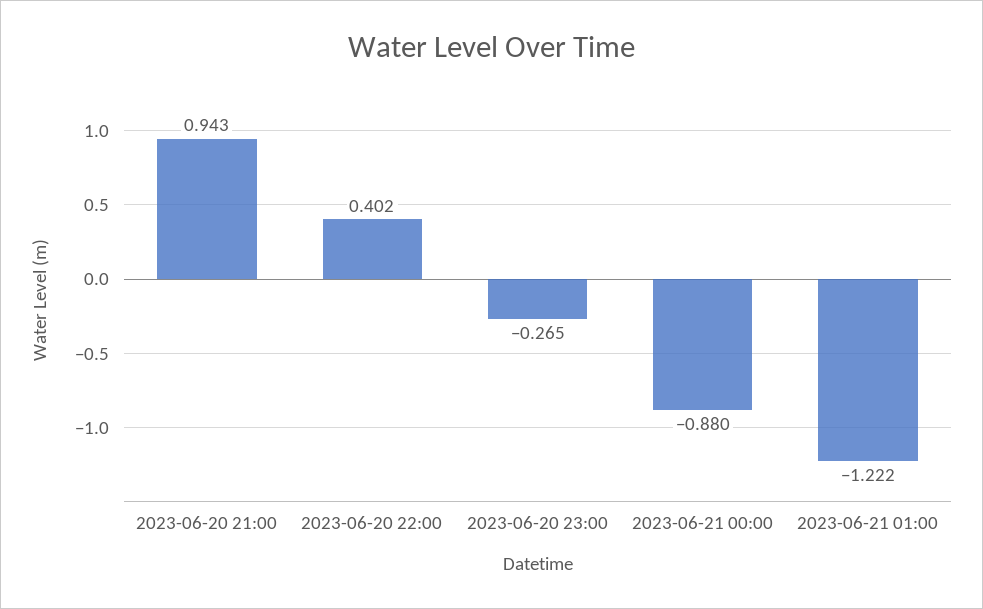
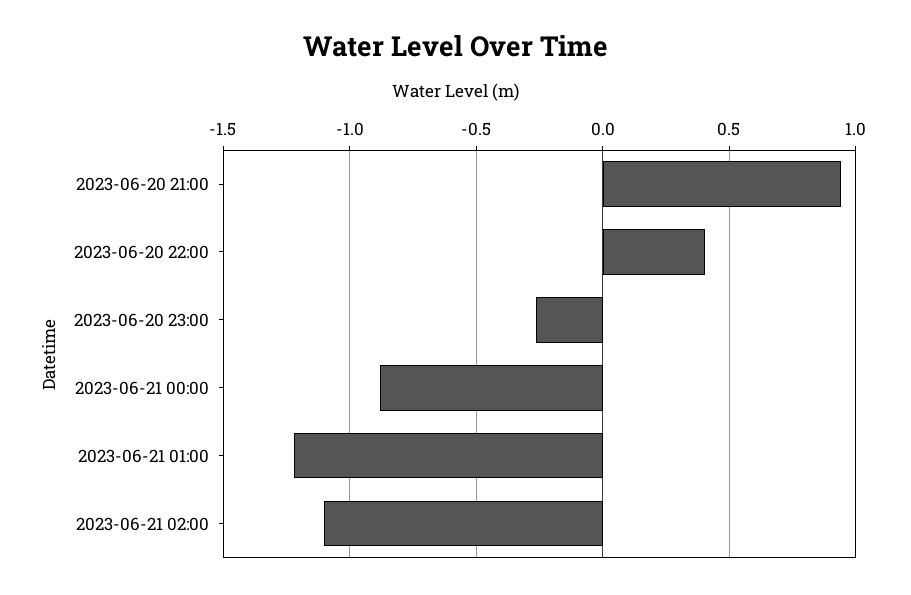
2023-06-21 02:00: none -> -1.1

